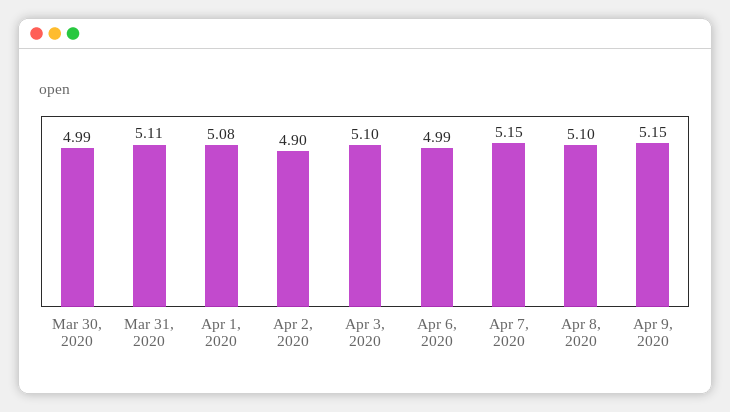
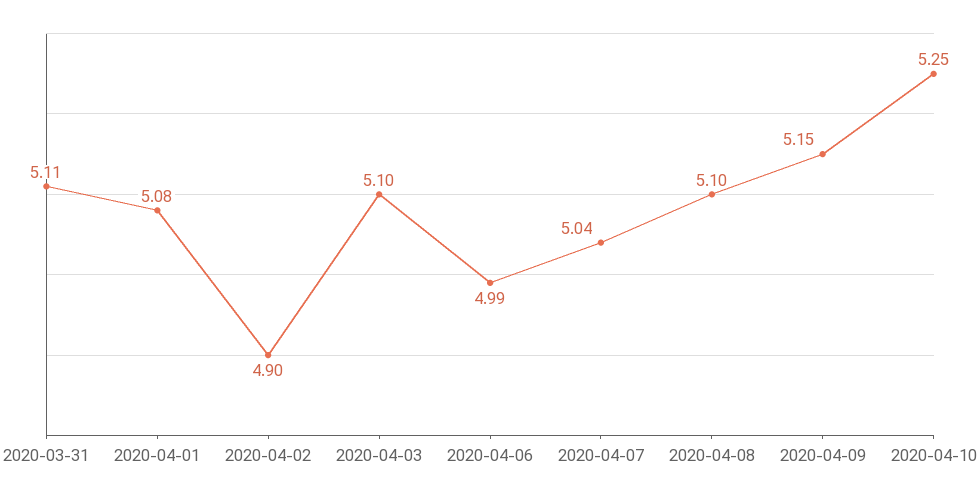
Mar 30, 2020: 4.99 -> none
Apr 7, 2020: 5.15 -> 5.04
2020-04-10: none -> 5.25

